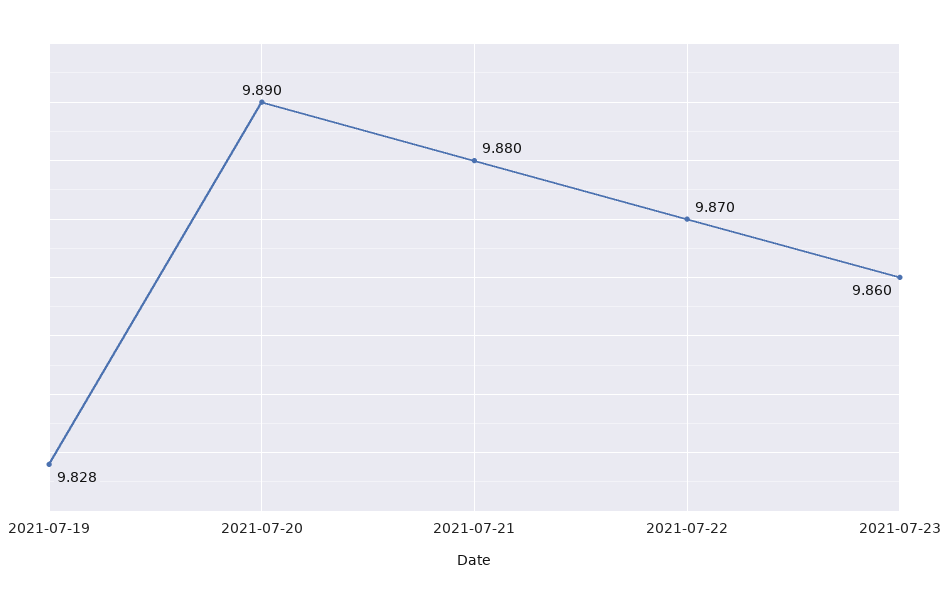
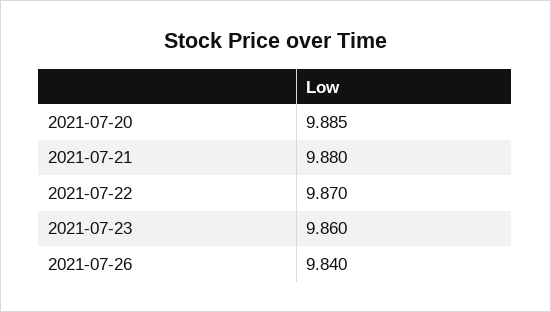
2021-07-19: 9.828 -> none
2021-07-20: 9.89 -> 9.885
2021-07-26: none -> 9.84

